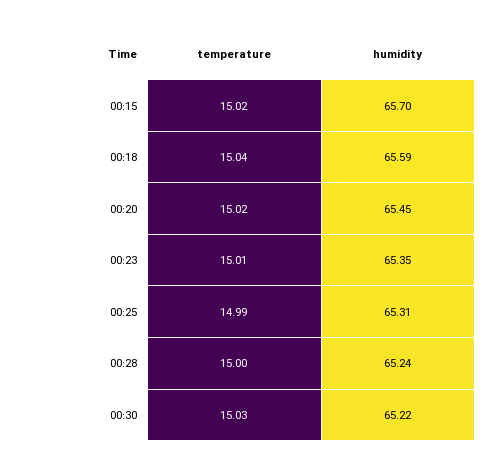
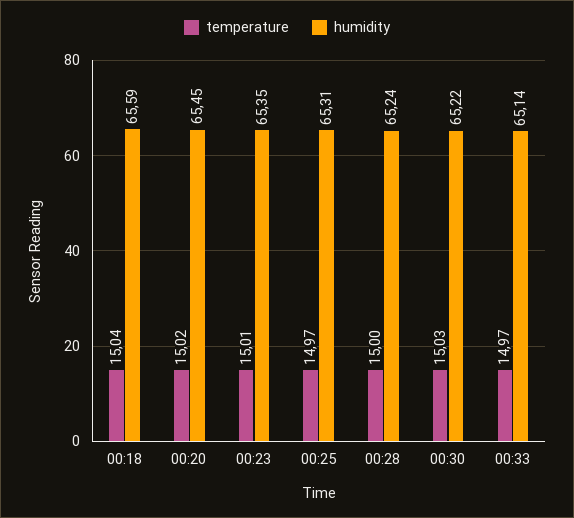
temperature, 00:15: 15.02 -> none
humidity, 00:15: 65.7 -> none
temperature, 00:25: 14.99 -> 14.97
temperature, 00:33: none -> 14.97
humidity, 00:33: none -> 65.14

